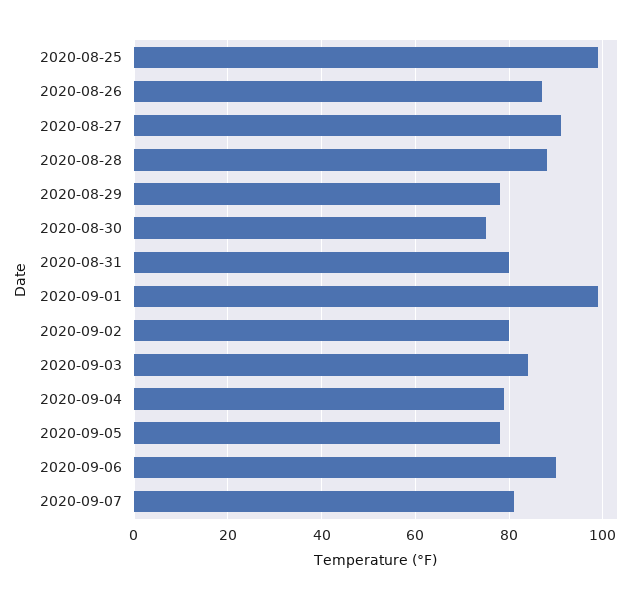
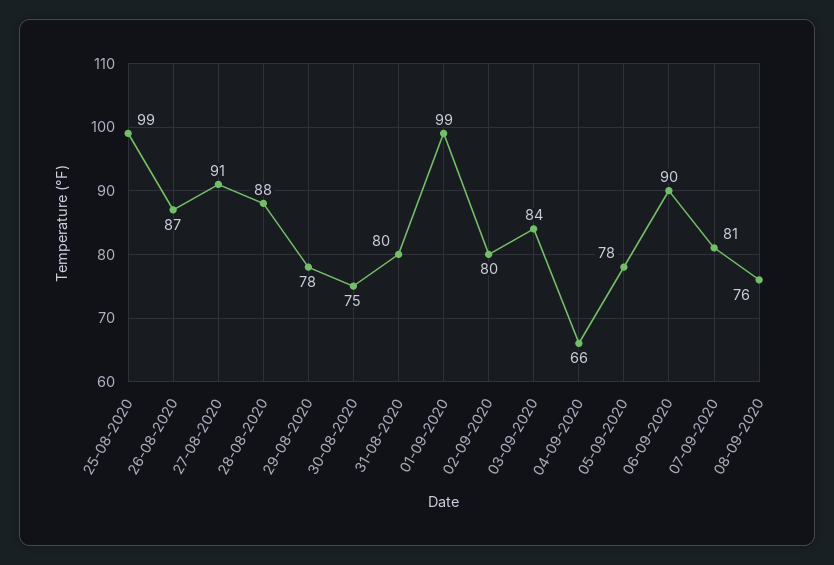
2020-09-04: 80 -> 66
08-09-2020: none -> 76

